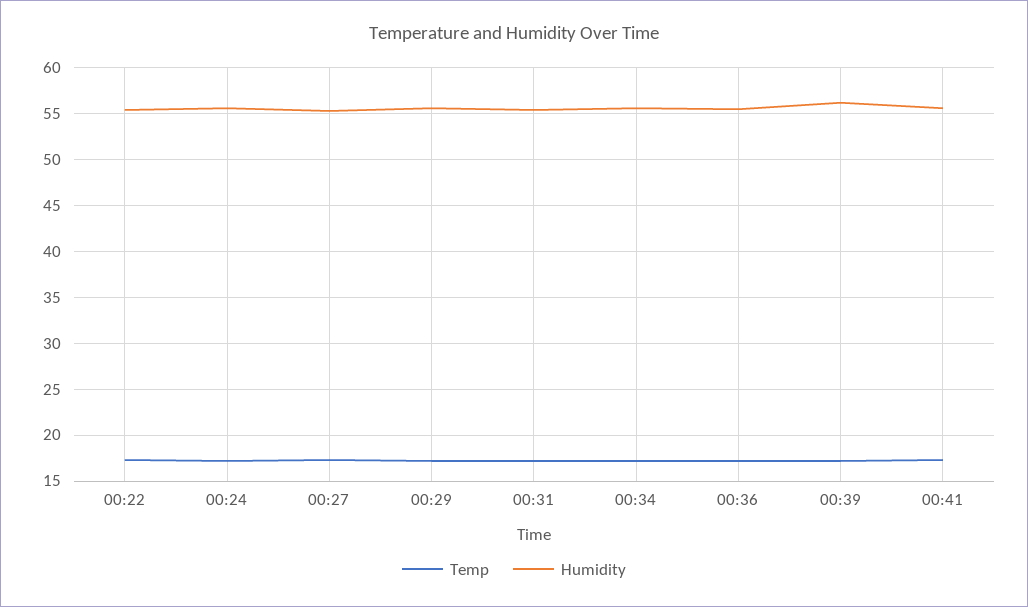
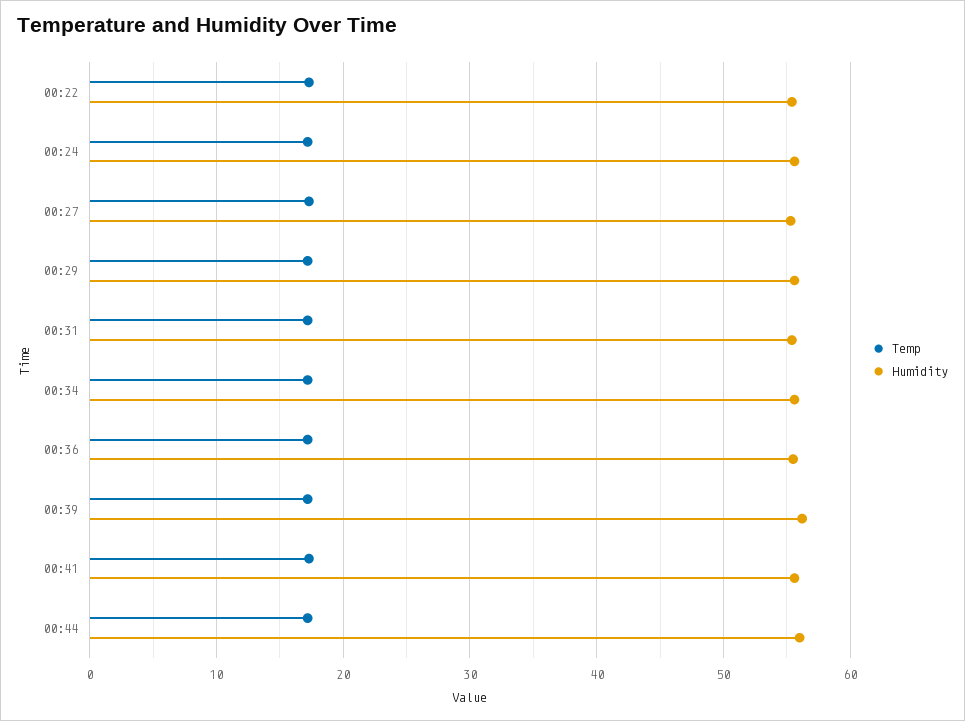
Temp, 00:44: none -> 17
Humidity, 00:44: none -> 56

